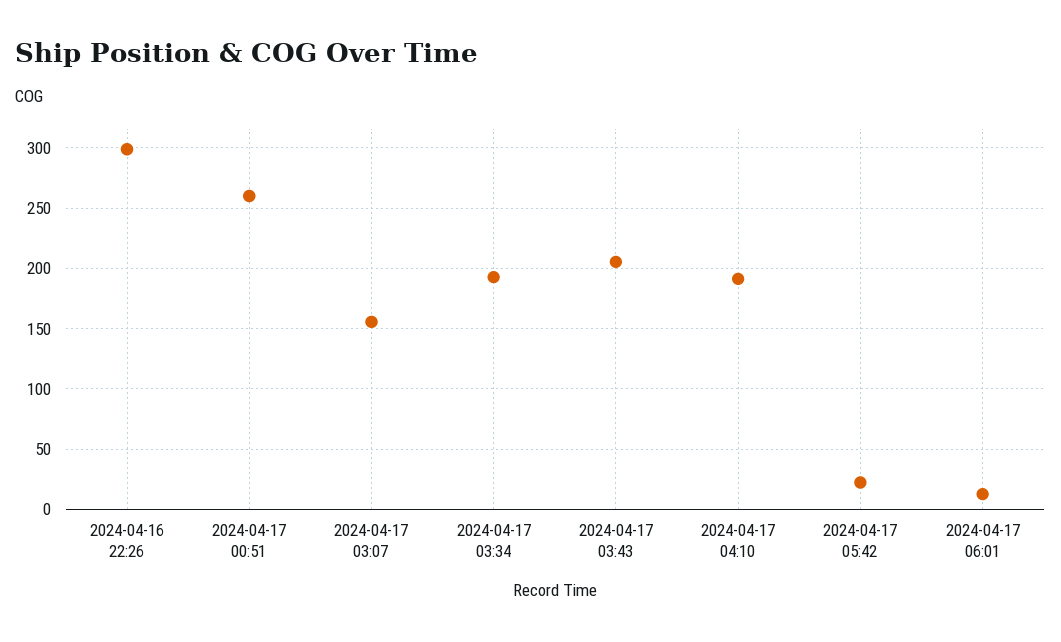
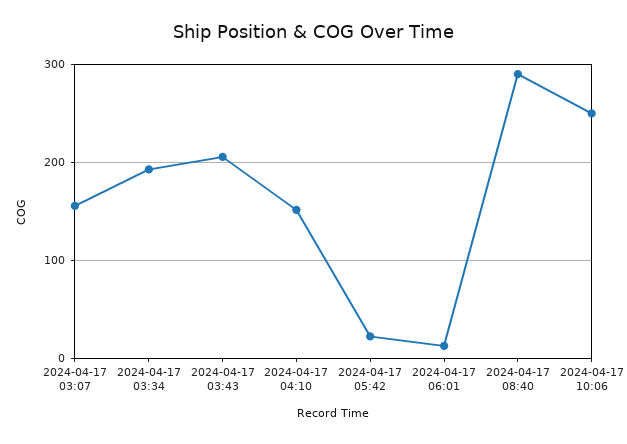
2024-04-16 22:26: 300 -> none
2024-04-17 00:51: 260 -> none
2024-04-17 04:10: 190 -> 150
2024-04-17 08:40: none -> 290
2024-04-17 10:06: none -> 250

